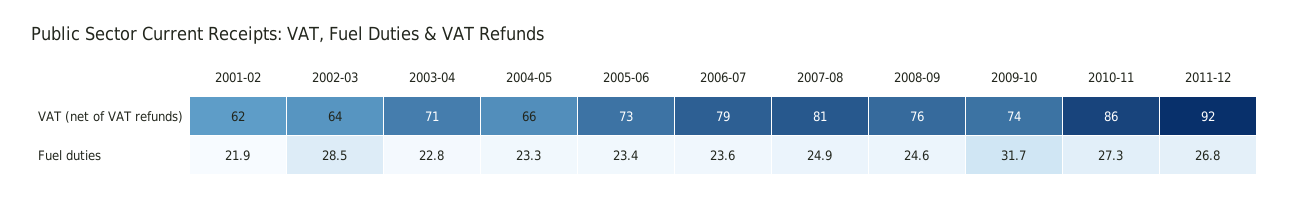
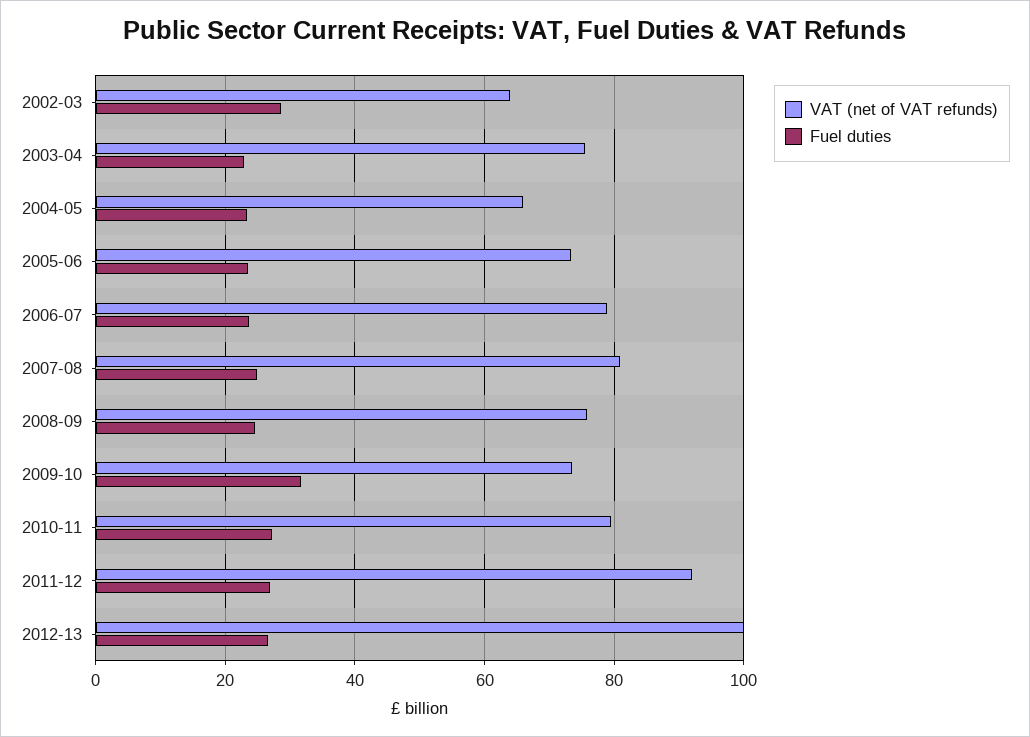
VAT (net of VAT refunds), 2001-02: 62 -> none
VAT (net of VAT refunds), 2003-04: 71 -> 76
VAT (net of VAT refunds), 2010-11: 86 -> 80
Fuel duties, 2001-02: 21.9 -> none
VAT (net of VAT refunds), 2012-13: none -> 100
Fuel duties, 2012-13: none -> 26

